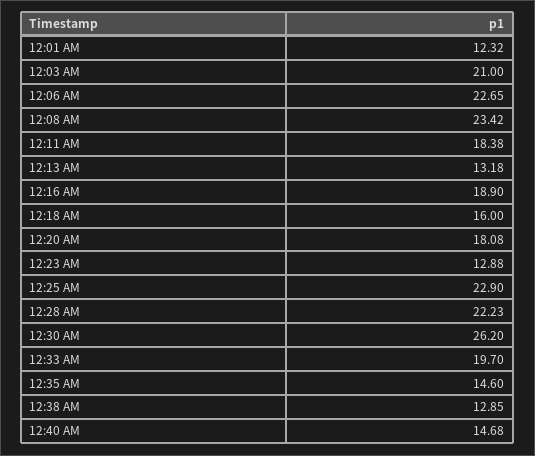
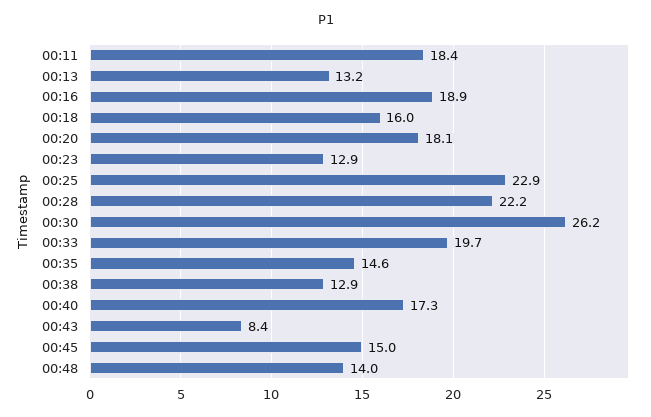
12:01 AM: 12.32 -> none
12:03 AM: 21 -> none
12:06 AM: 22.65 -> none
12:08 AM: 23.42 -> none
12:40 AM: 14.68 -> 17.3
00:43: none -> 8.4
00:45: none -> 15
00:48: none -> 14

